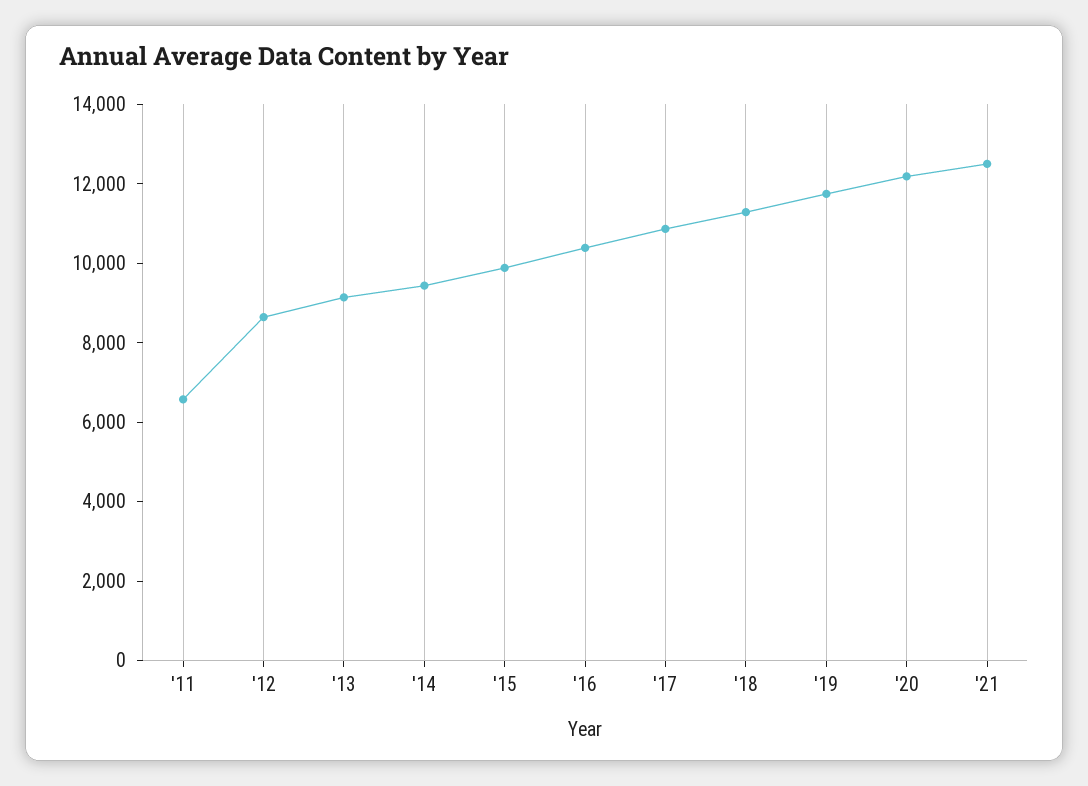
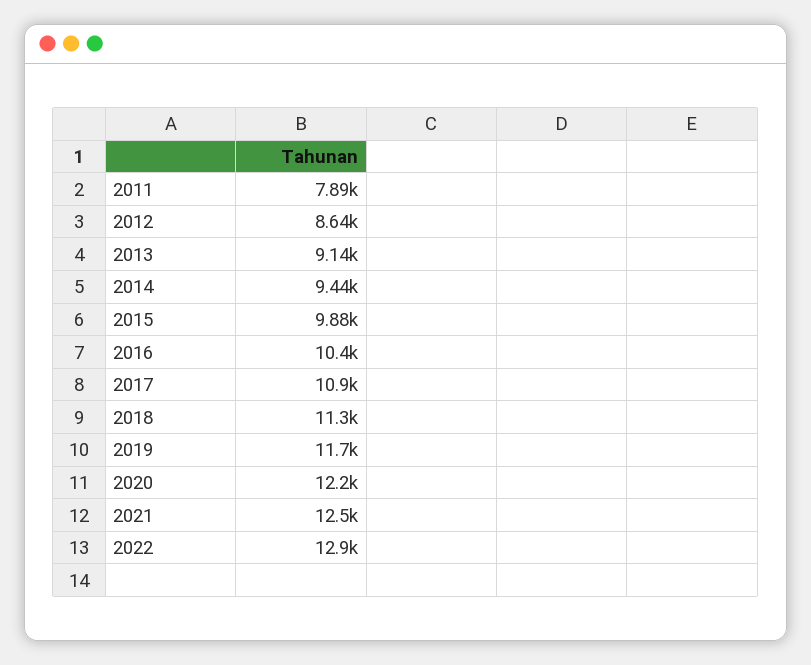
'11: 6500 -> 7890
2022: none -> 12900

